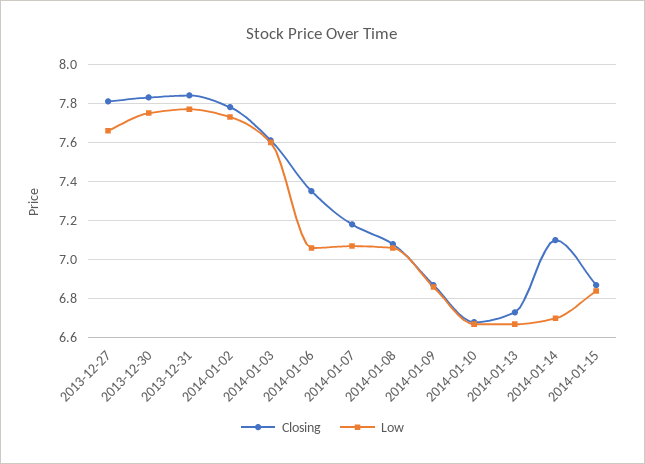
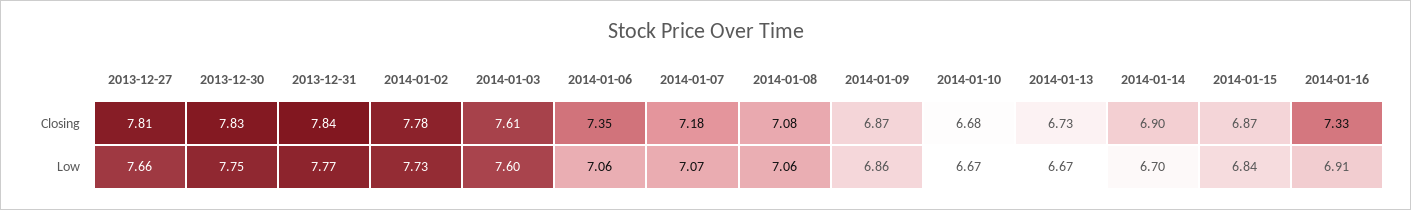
Closing, 2014-01-14: 7.1 -> 6.9
Closing, 2014-01-16: none -> 7.33
Low, 2014-01-16: none -> 6.91

